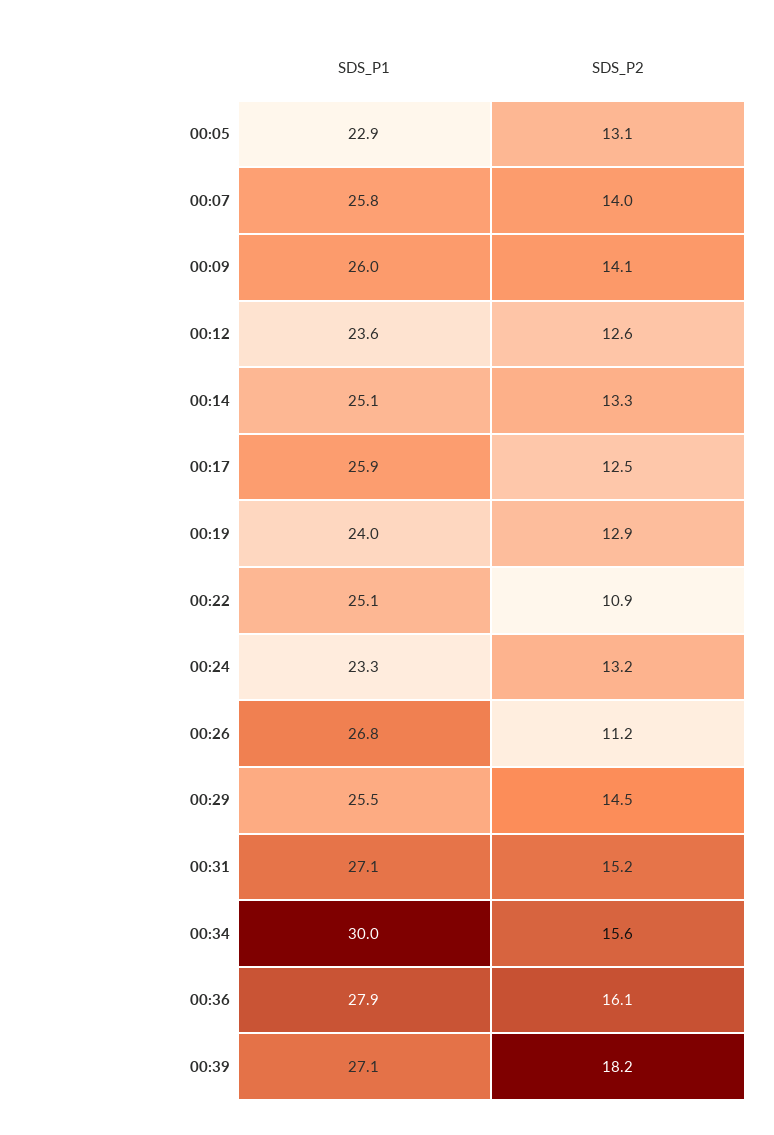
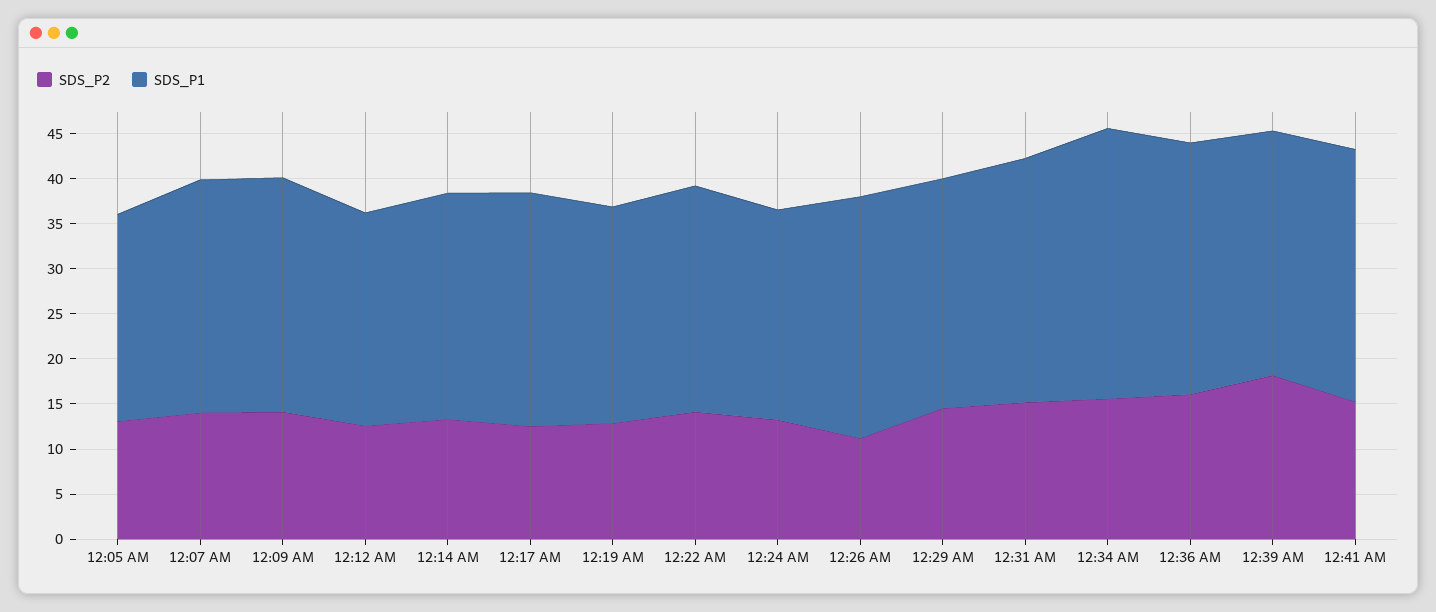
SDS_P2, 00:22: 10.9 -> 14
SDS_P2, 12:41 AM: none -> 15
SDS_P1, 12:41 AM: none -> 28

